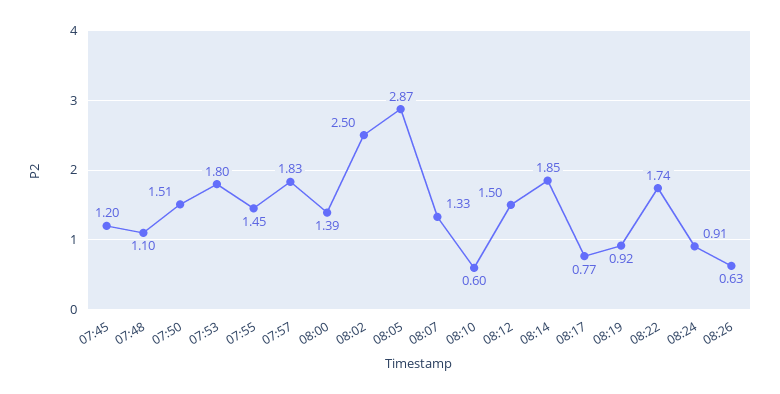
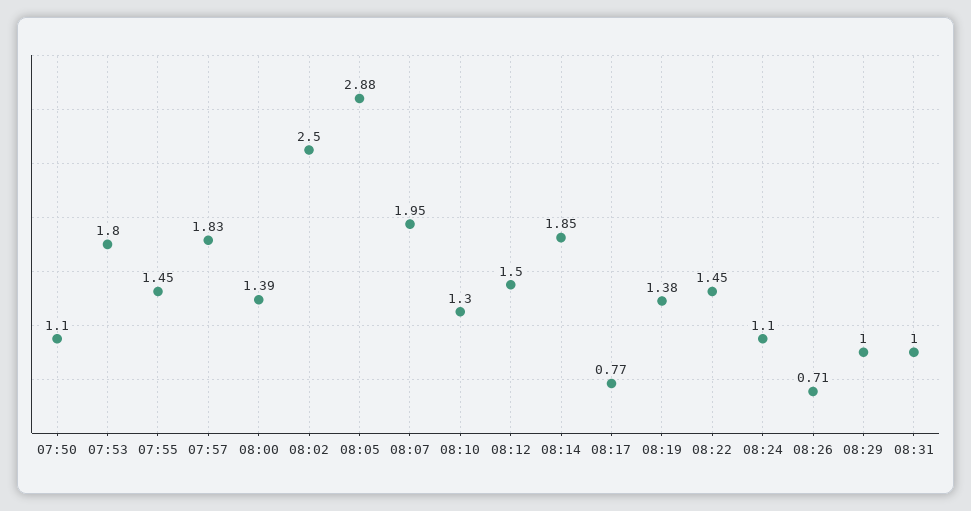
07:45: 1.2 -> none
07:48: 1.1 -> none
07:50: 1.51 -> 1.1
08:05: 2.87 -> 2.88
08:07: 1.33 -> 1.95
08:10: 0.6 -> 1.3
08:19: 0.92 -> 1.38
08:22: 1.74 -> 1.45
08:24: 0.91 -> 1.1
08:26: 0.63 -> 0.71
08:29: none -> 1
08:31: none -> 1

